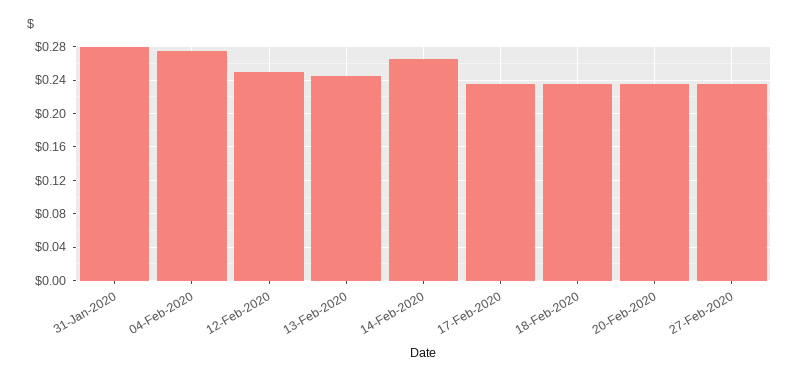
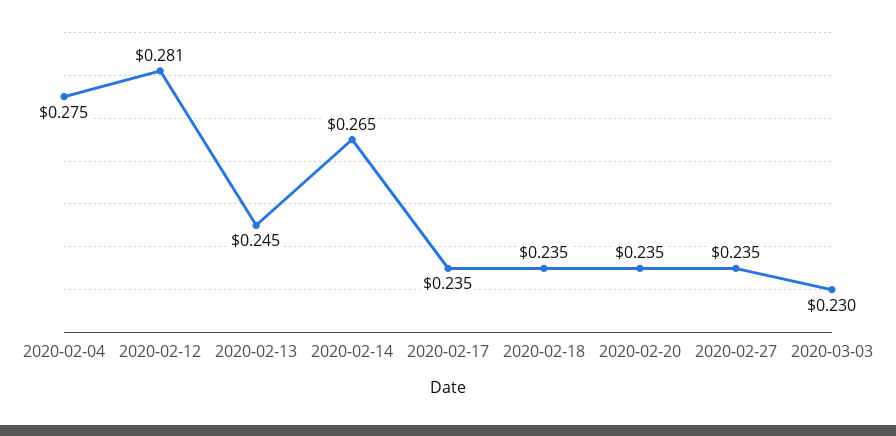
31-Jan-2020: 0.28 -> none
12-Feb-2020: 0.25 -> 0.281
2020-03-03: none -> 0.23

